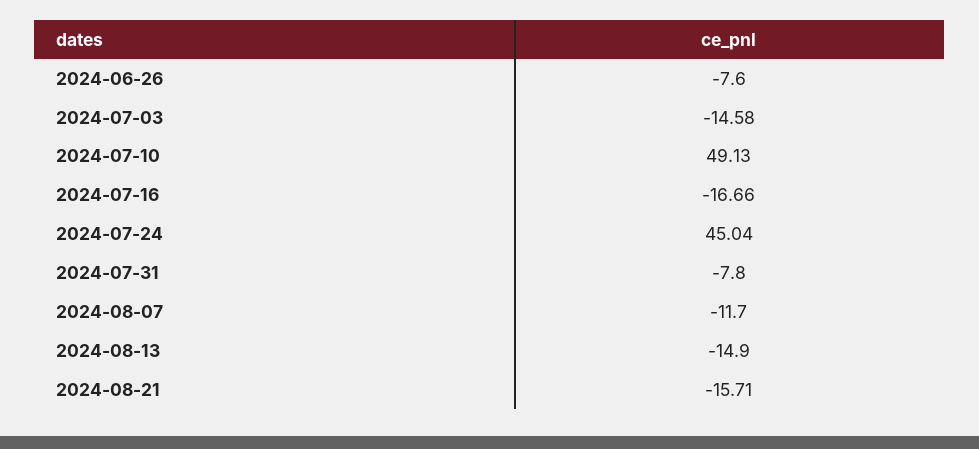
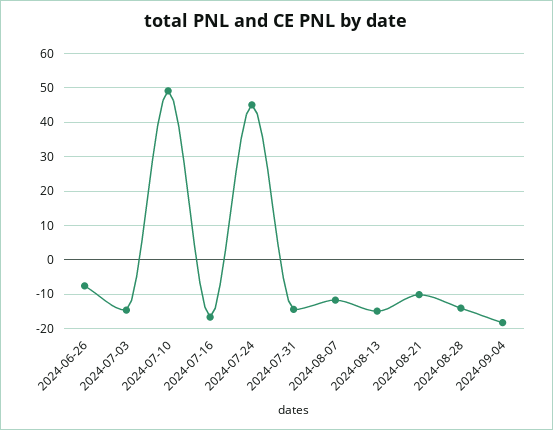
2024-07-31: -7.8 -> -14
2024-08-21: -15.71 -> -10
2024-08-28: none -> -14
2024-09-04: none -> -18

